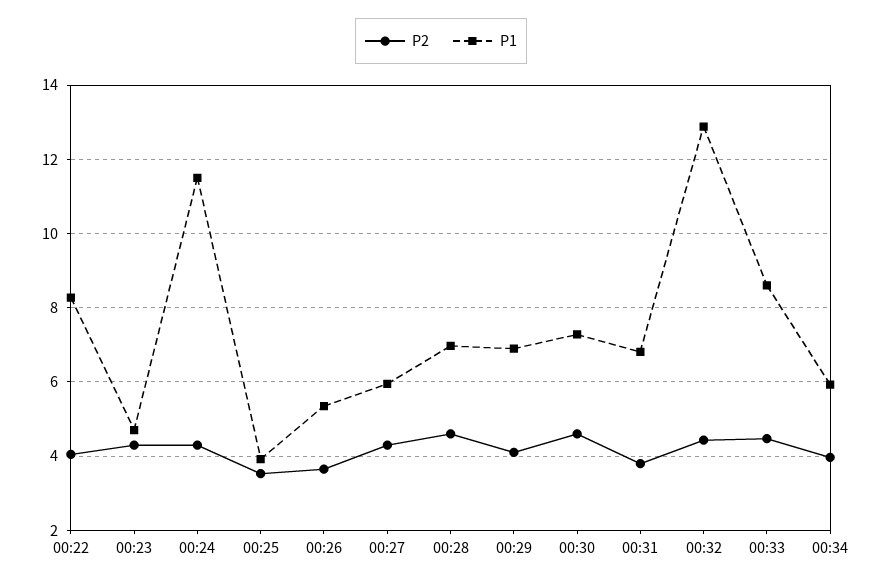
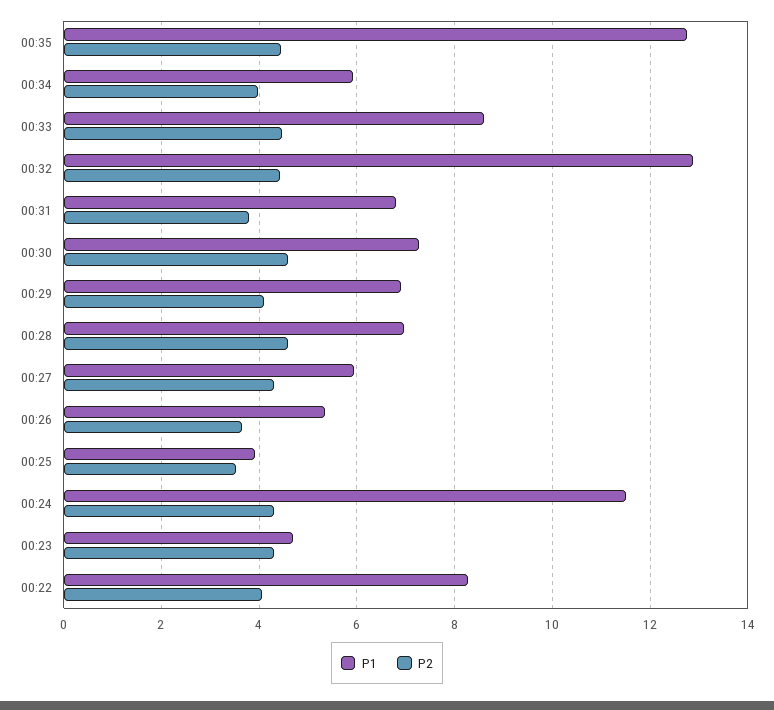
P1, 00:35: none -> 12.8
P2, 00:35: none -> 4.4

